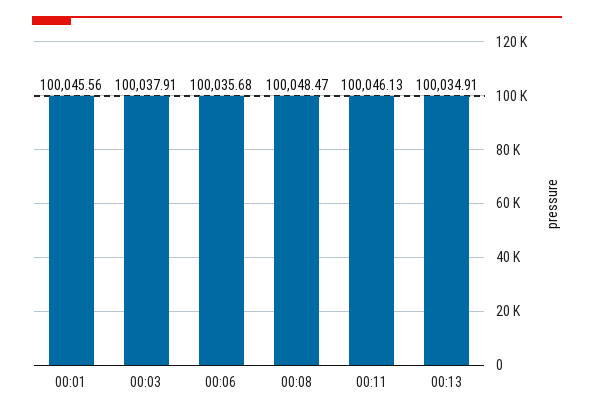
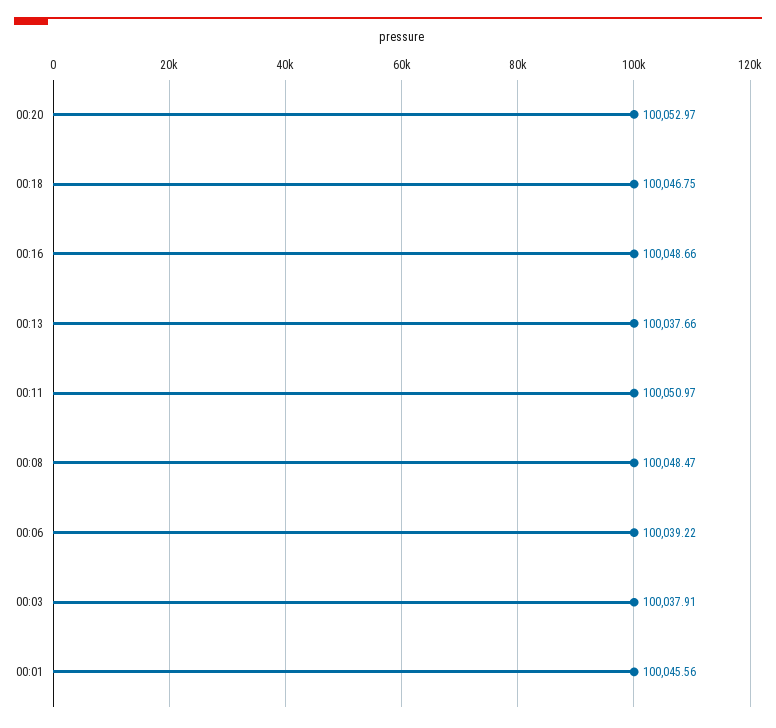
00:06: 100035.68 -> 100039.22
00:11: 100046.13 -> 100050.97
00:13: 100034.91 -> 100037.66
00:20: none -> 100052.97
00:18: none -> 100046.75
00:16: none -> 100048.66

